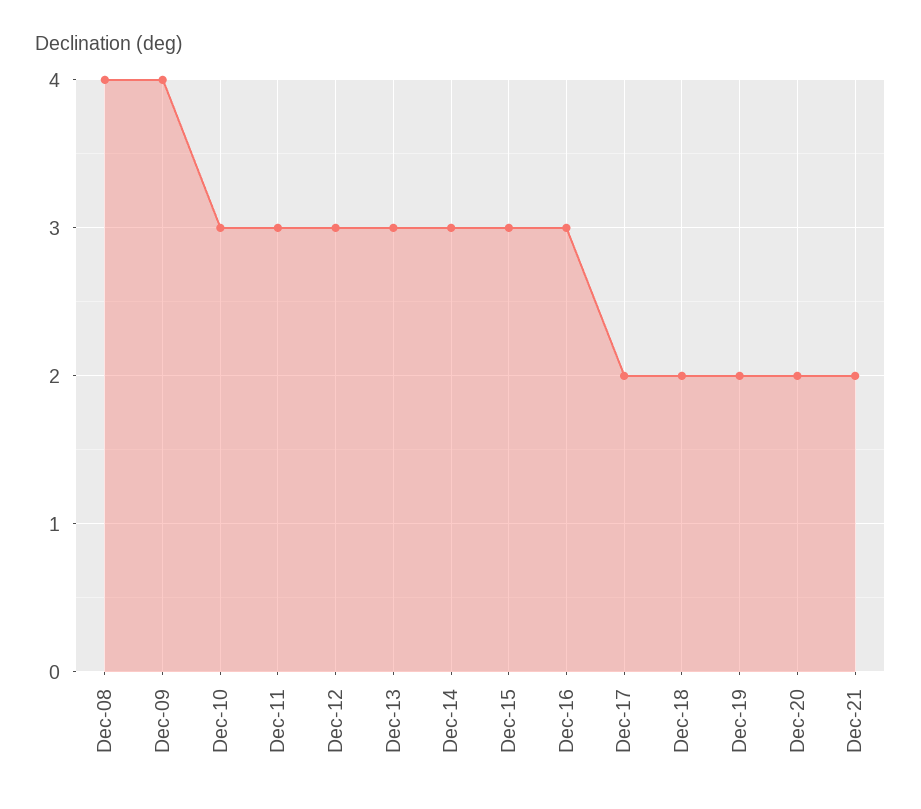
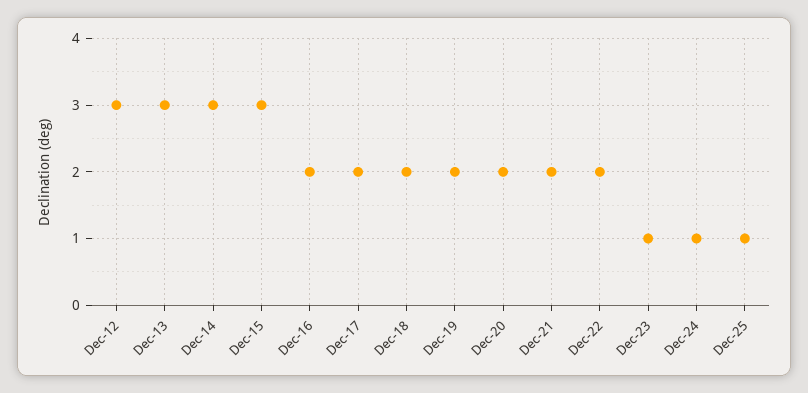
Dec-08: 4 -> none
Dec-09: 4 -> none
Dec-10: 3 -> none
Dec-11: 3 -> none
Dec-16: 3 -> 2
Dec-22: none -> 2
Dec-23: none -> 1
Dec-24: none -> 1
Dec-25: none -> 1

